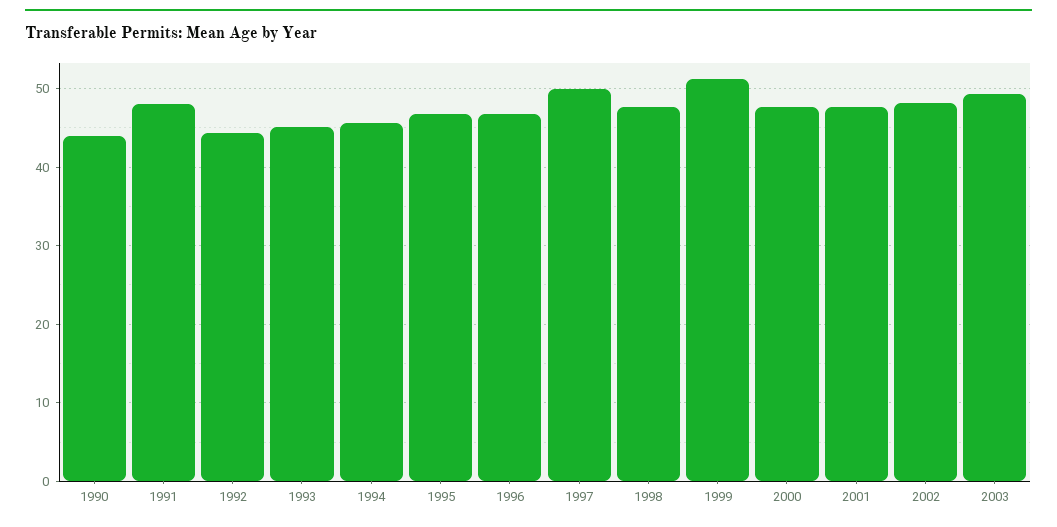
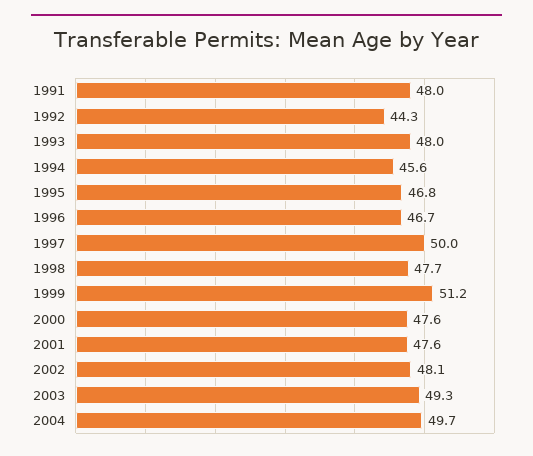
1990: 44 -> none
1993: 45 -> 48
2004: none -> 49.7

